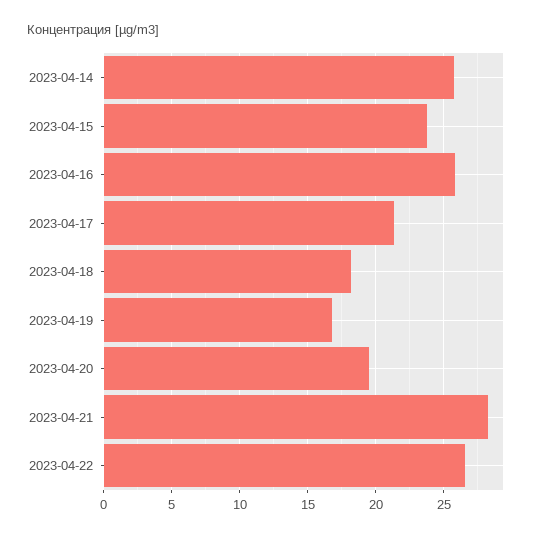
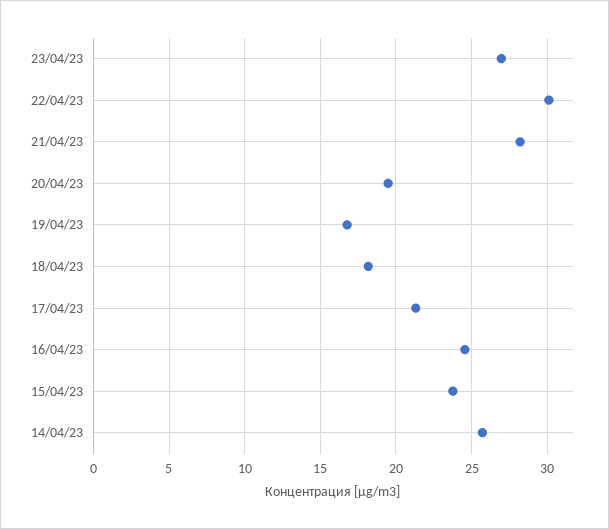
2023-04-16: 26 -> 24.5
2023-04-22: 26.5 -> 30
23/04/23: none -> 27

